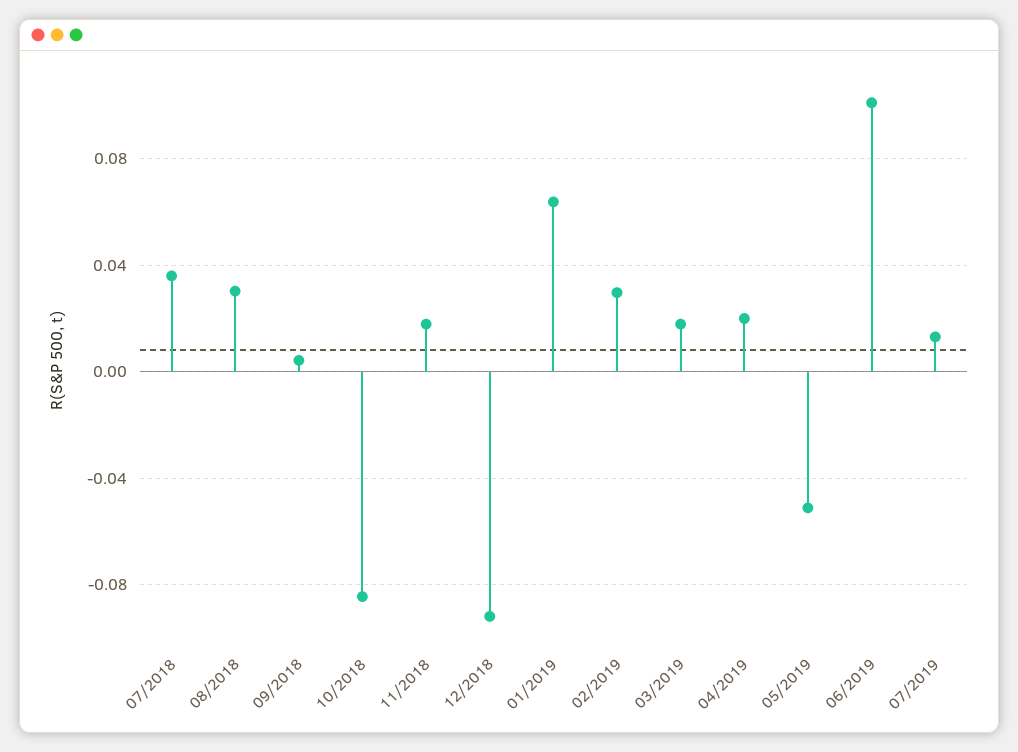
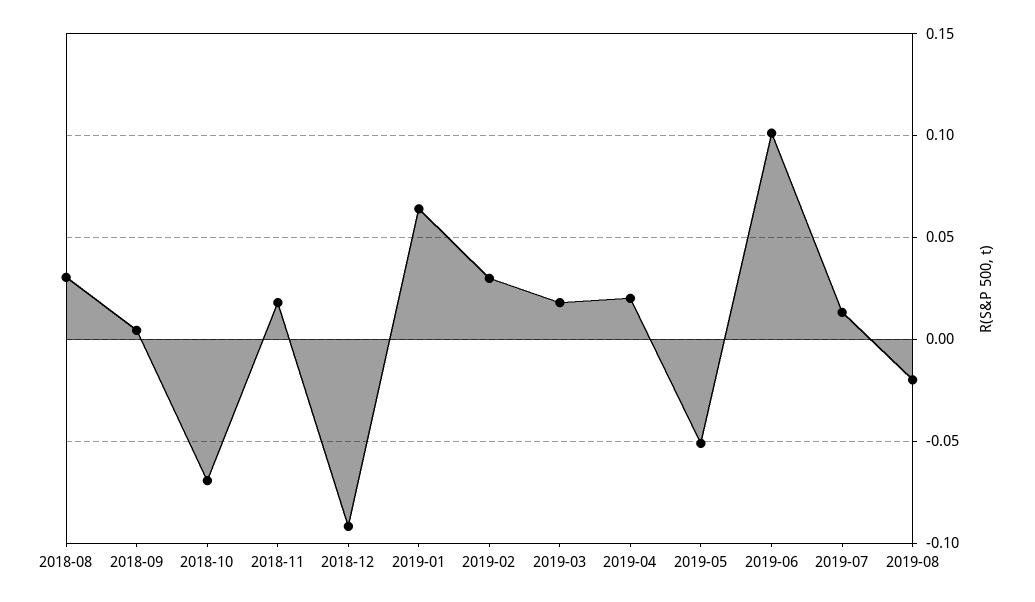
07/2018: 0.035 -> none
10/2018: -0.085 -> -0.07
2019-08: none -> -0.02

